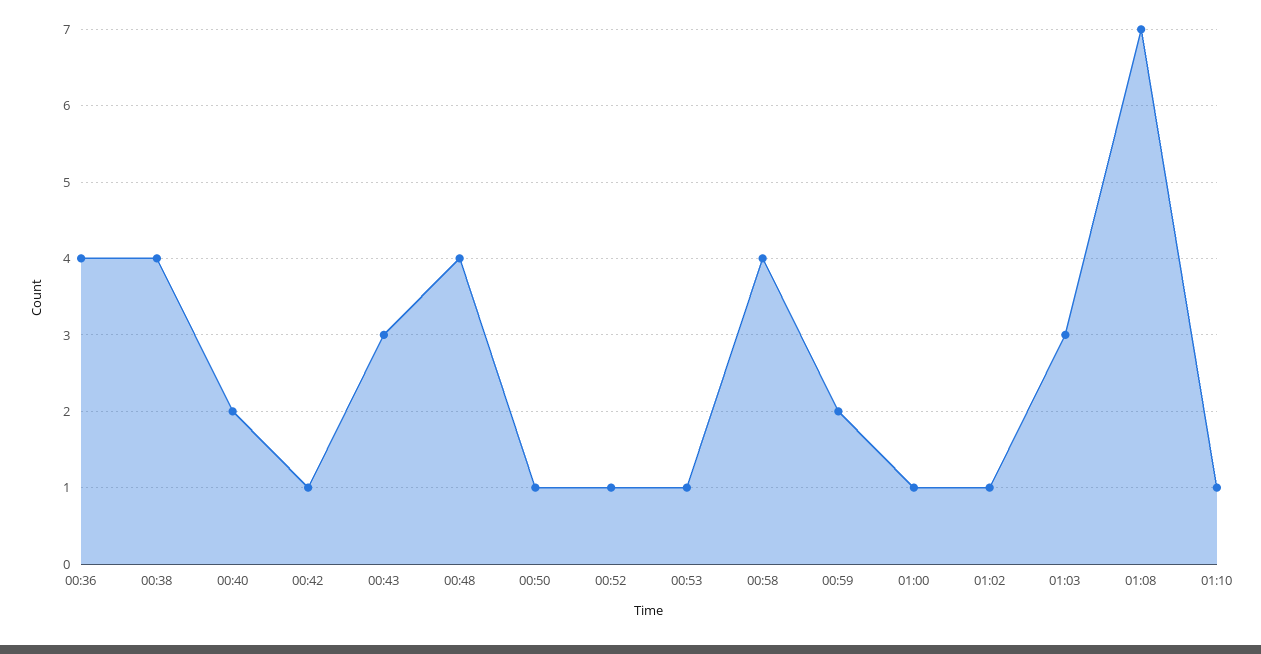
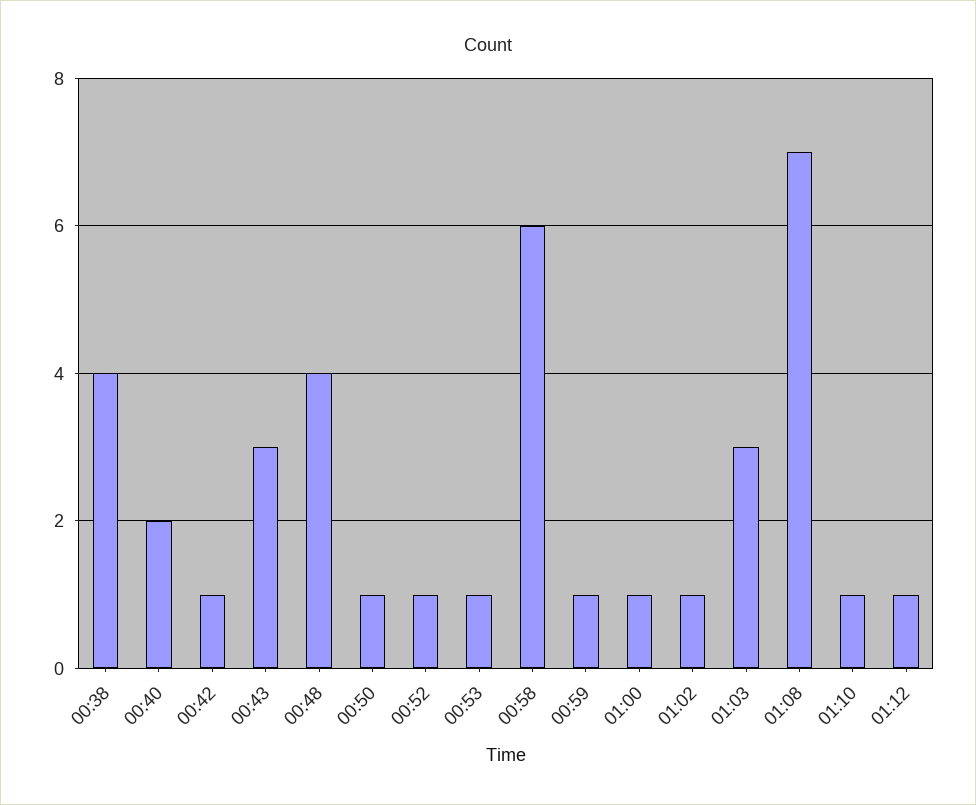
00:36: 4 -> none
00:58: 4 -> 6
00:59: 2 -> 1
01:12: none -> 1

